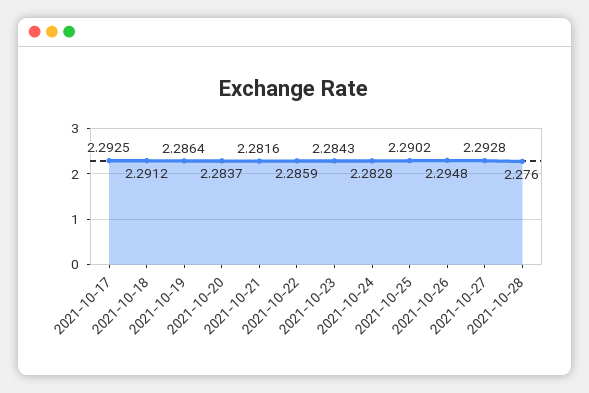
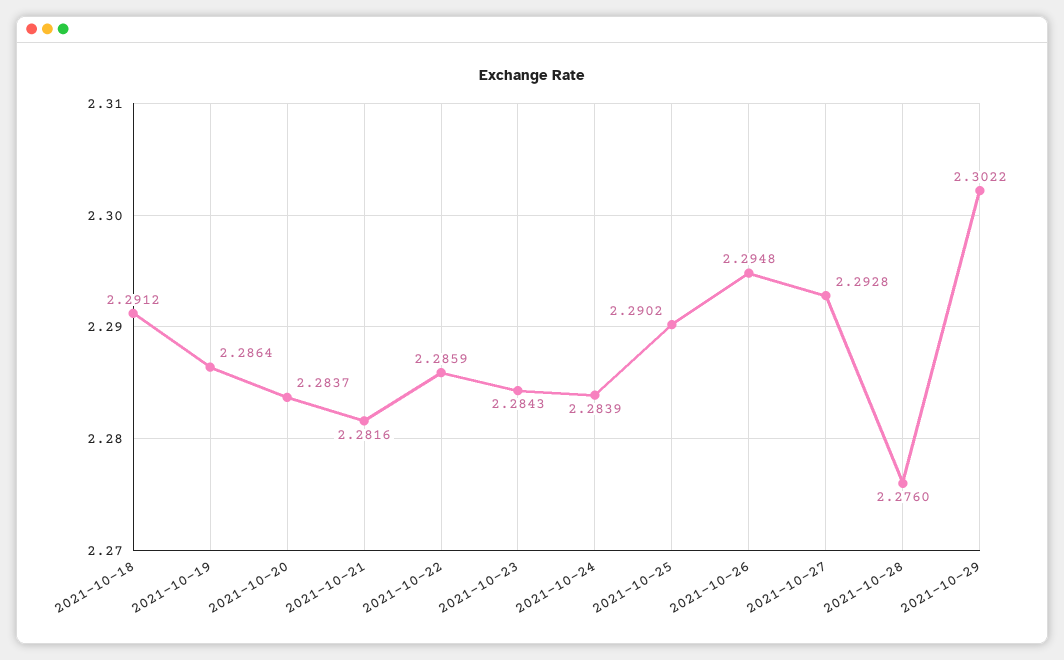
2021-10-17: 2.2925 -> none
2021-10-24: 2.2828 -> 2.2839
2021-10-29: none -> 2.3022

